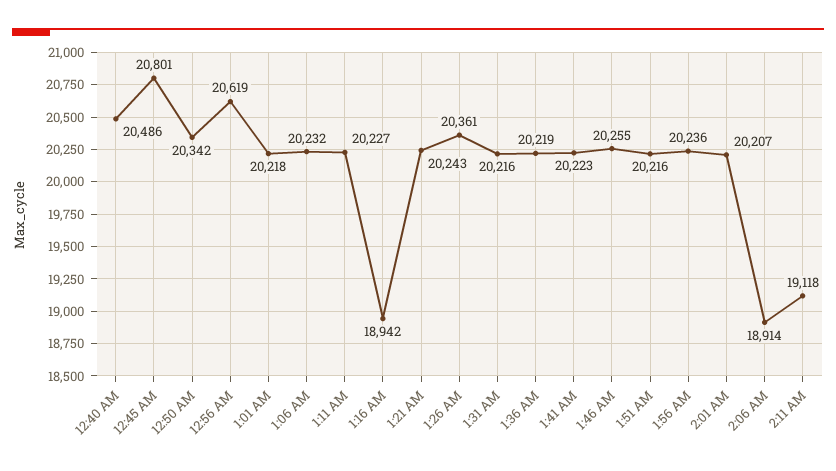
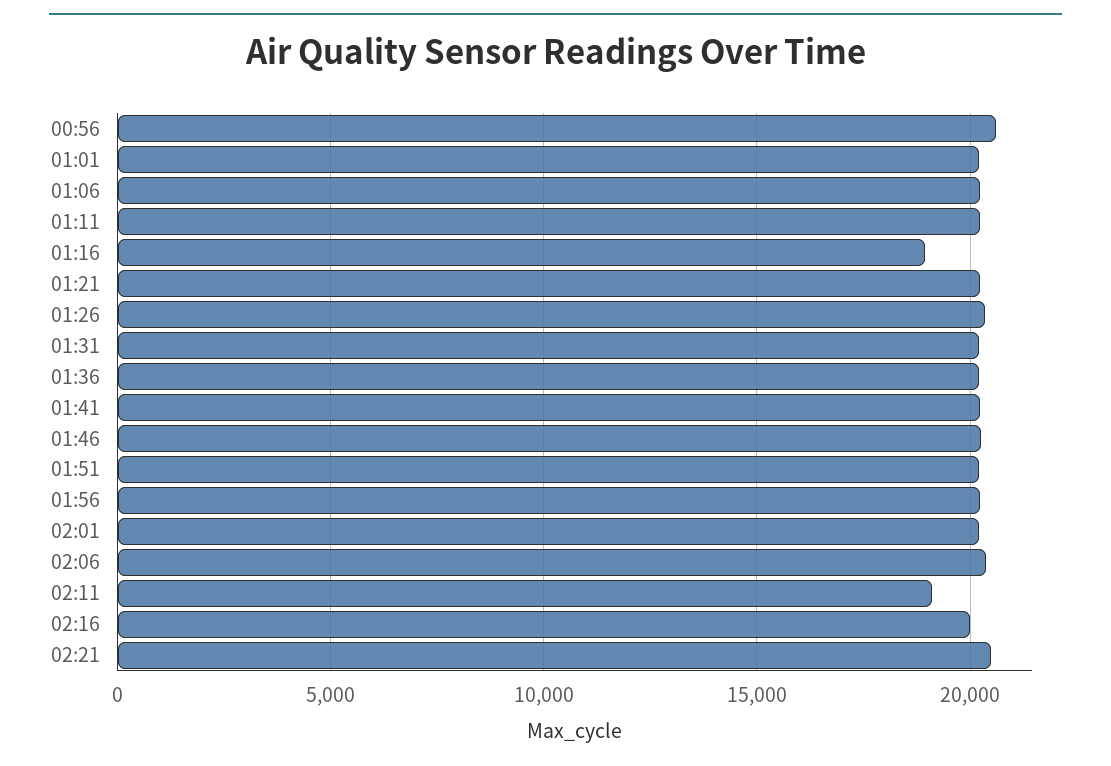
12:40 AM: 20486 -> none
12:45 AM: 20801 -> none
12:50 AM: 20342 -> none
2:06 AM: 18914 -> 20500
02:16: none -> 20000
02:21: none -> 20500

